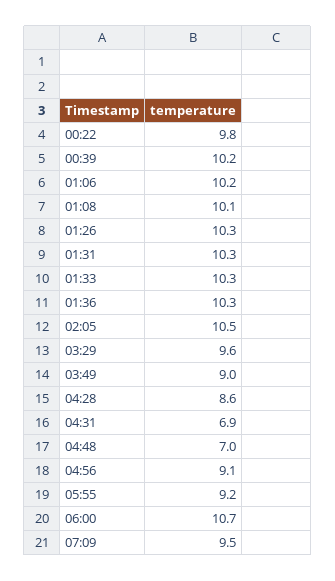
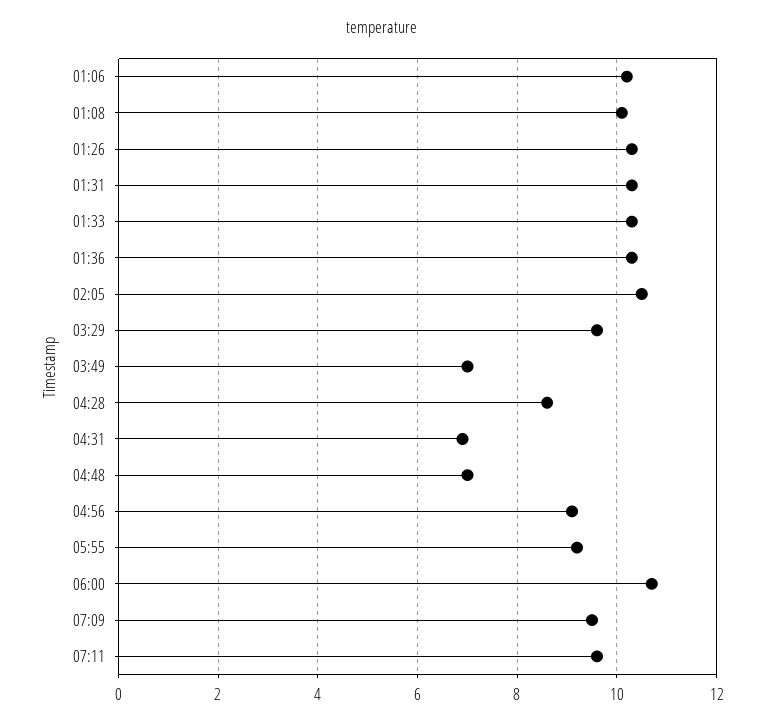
00:22: 9.8 -> none
00:39: 10.2 -> none
03:49: 9 -> 7
07:11: none -> 9.5

